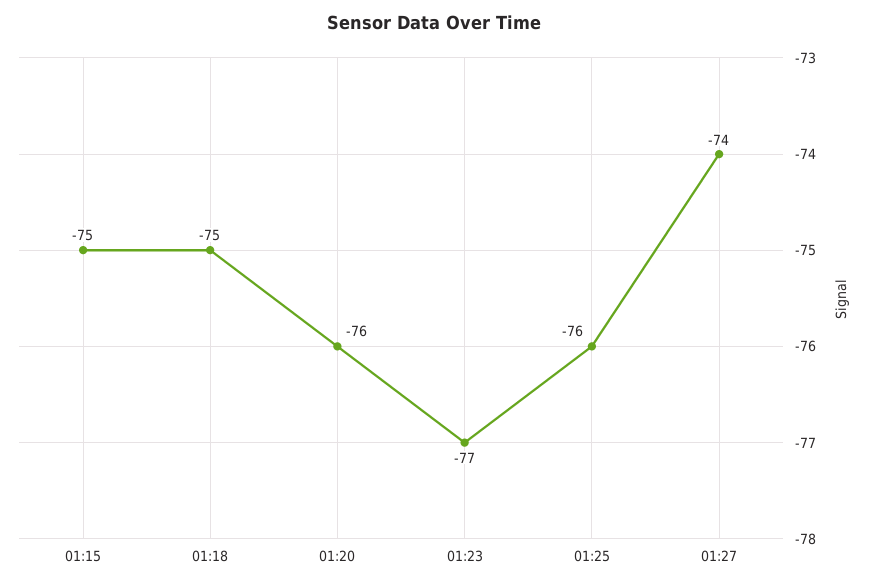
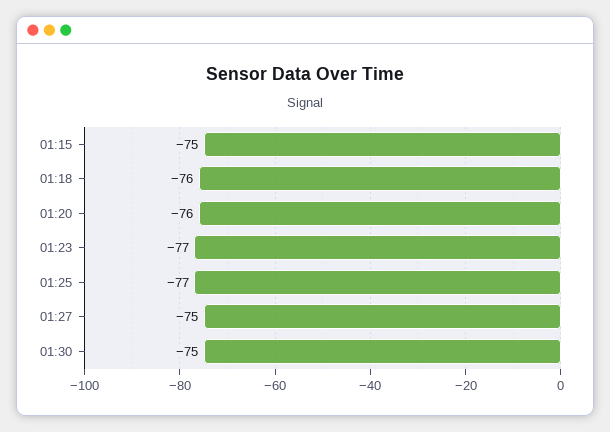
01:18: -75 -> -76
01:25: -76 -> -77
01:27: -74 -> -75
01:30: none -> -75

